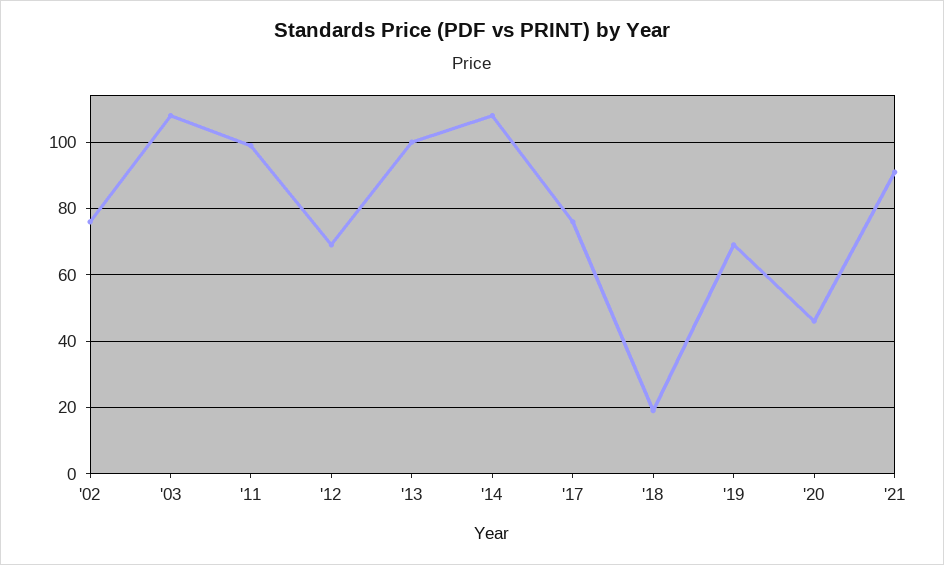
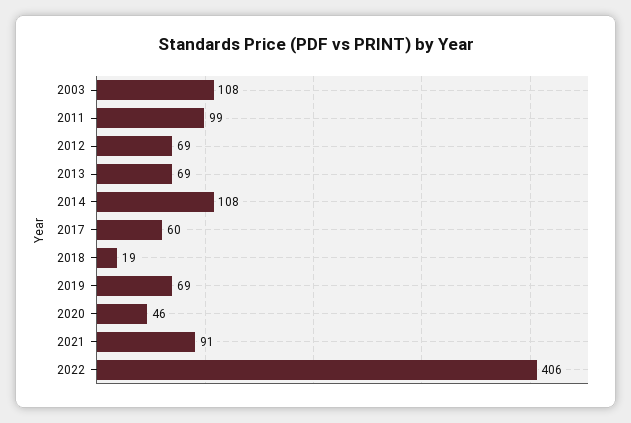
'02: 75 -> none
'13: 100 -> 69
'17: 75 -> 60
2022: none -> 406

